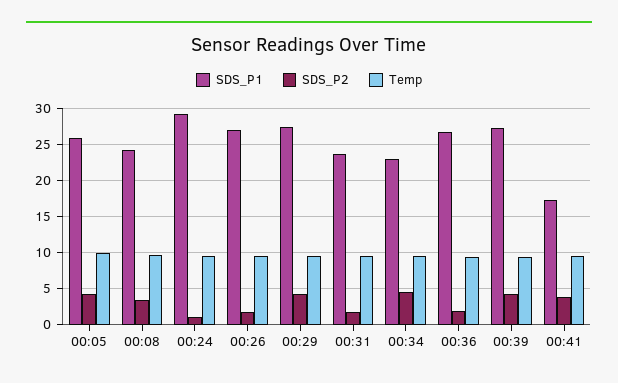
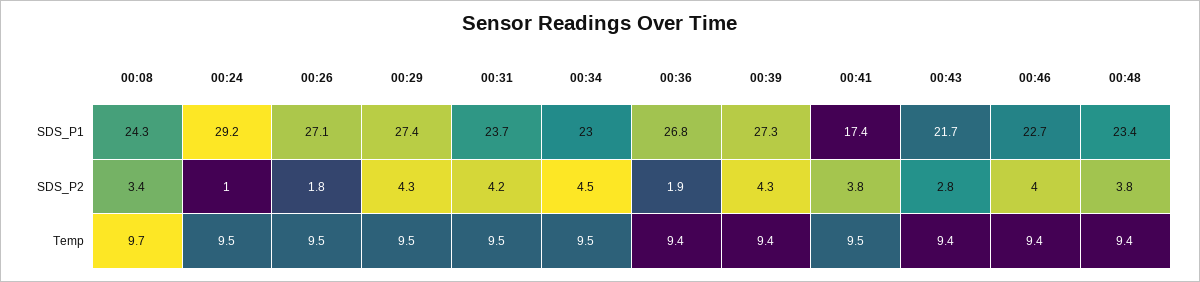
SDS_P1, 00:05: 26 -> none
SDS_P2, 00:05: 4 -> none
Temp, 00:05: 10 -> none
SDS_P2, 00:31: 2 -> 4.2
SDS_P1, 00:43: none -> 21.7
SDS_P1, 00:46: none -> 22.7
SDS_P1, 00:48: none -> 23.4
SDS_P2, 00:43: none -> 2.8
SDS_P2, 00:46: none -> 4
SDS_P2, 00:48: none -> 3.8
Temp, 00:43: none -> 9.4
Temp, 00:46: none -> 9.4
Temp, 00:48: none -> 9.4

